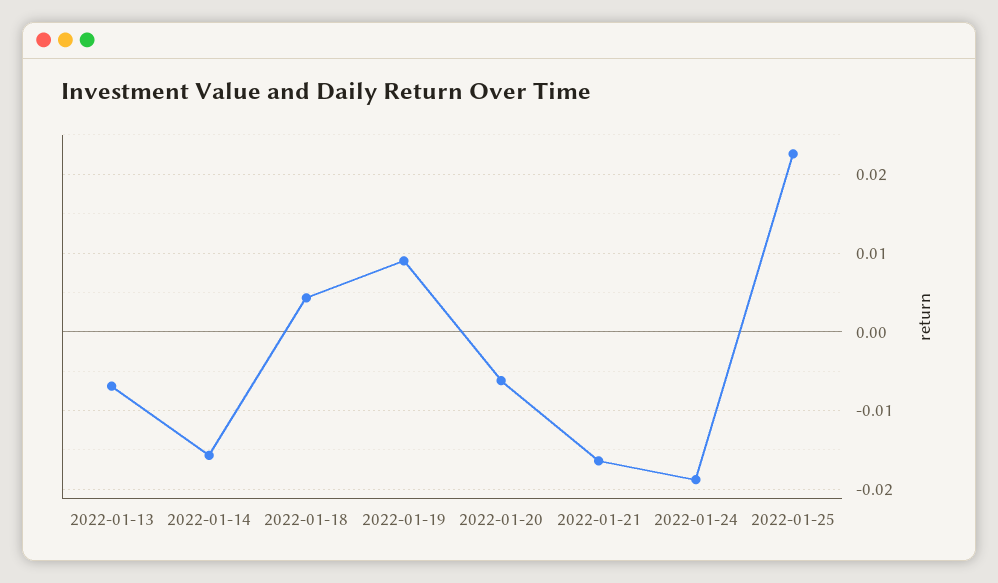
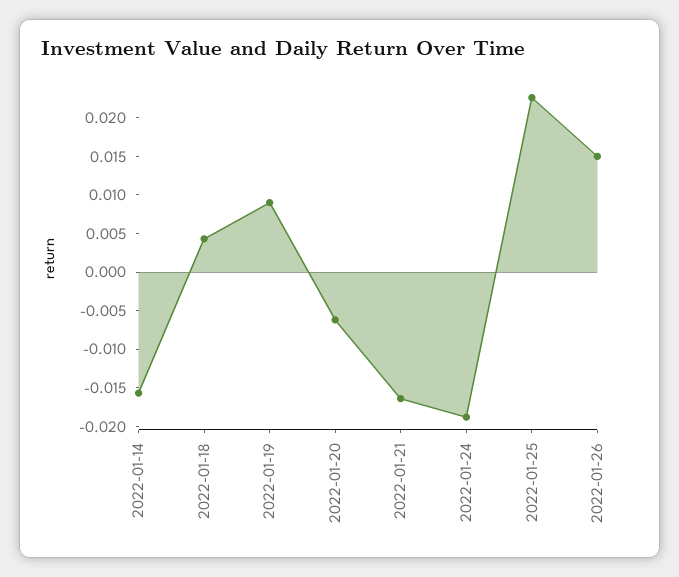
2022-01-13: -0.007 -> none
2022-01-26: none -> 0.015

